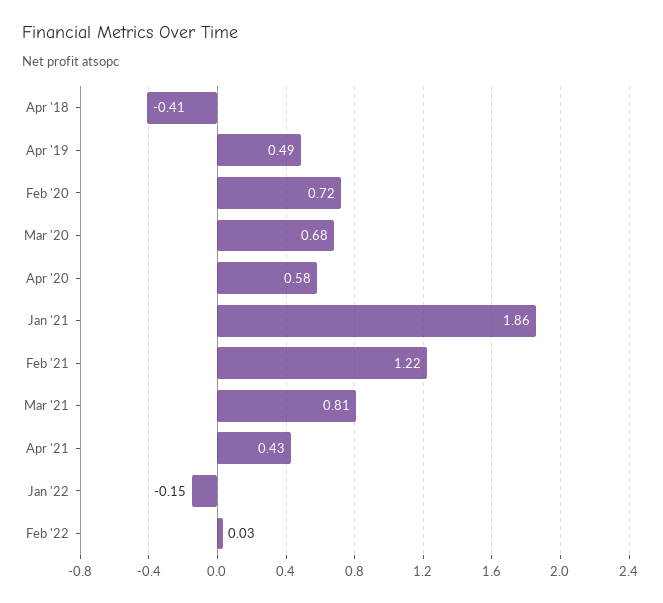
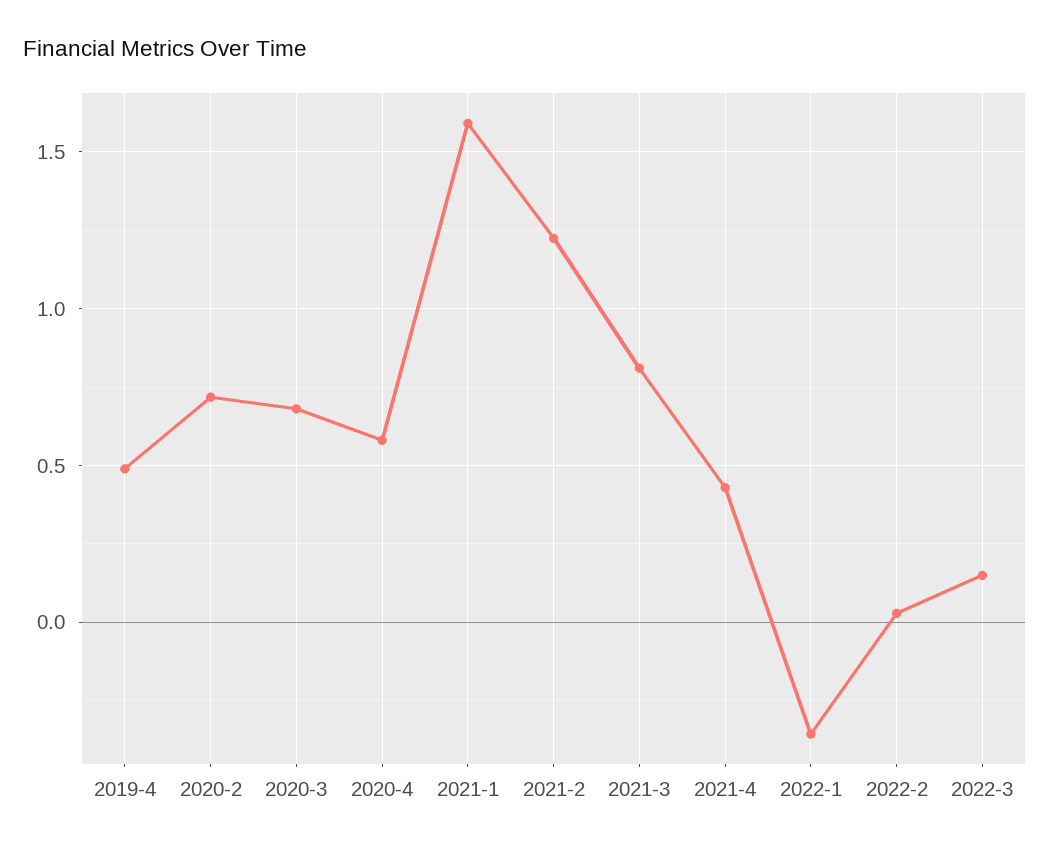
Apr '18: -0.41 -> none
Jan '21: 1.86 -> 1.6
Jan '22: -0.15 -> -0.35
2022-3: none -> 0.15

